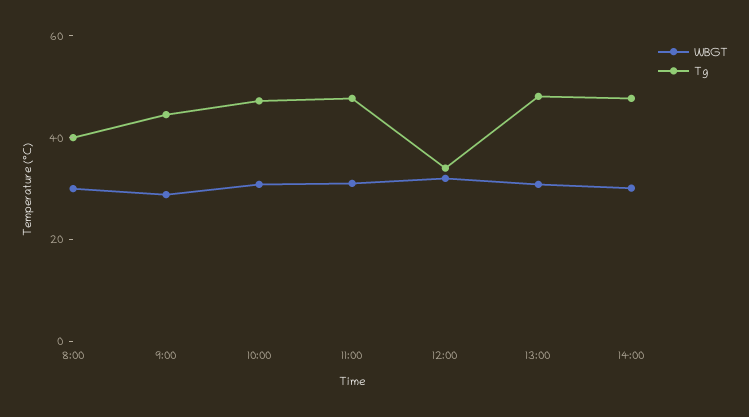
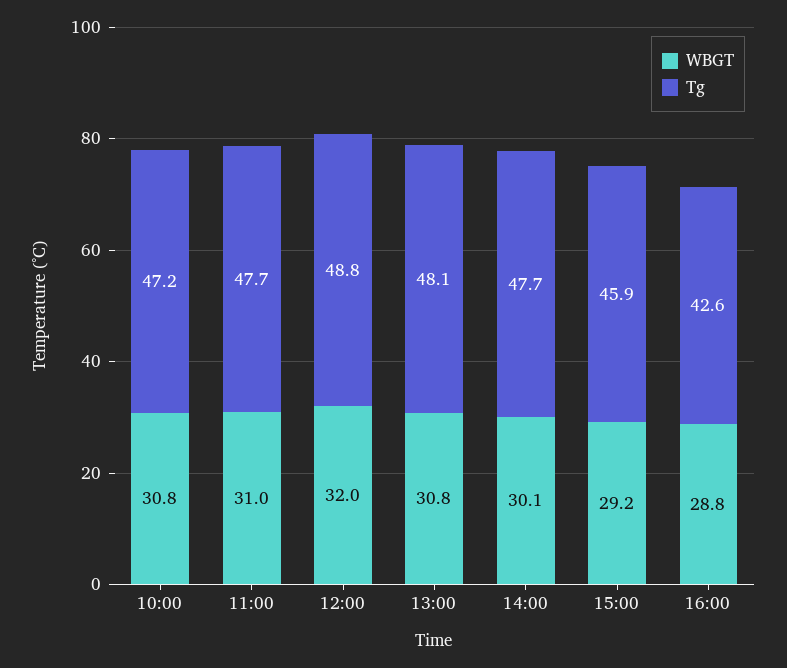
WBGT, 8:00: 30 -> none
Tg, 8:00: 40 -> none
WBGT, 9:00: 30 -> none
Tg, 9:00: 45 -> none
Tg, 12:00: 35 -> 48.8
WBGT, 15:00: none -> 29.2
Tg, 15:00: none -> 45.9
WBGT, 16:00: none -> 28.8
Tg, 16:00: none -> 42.6

